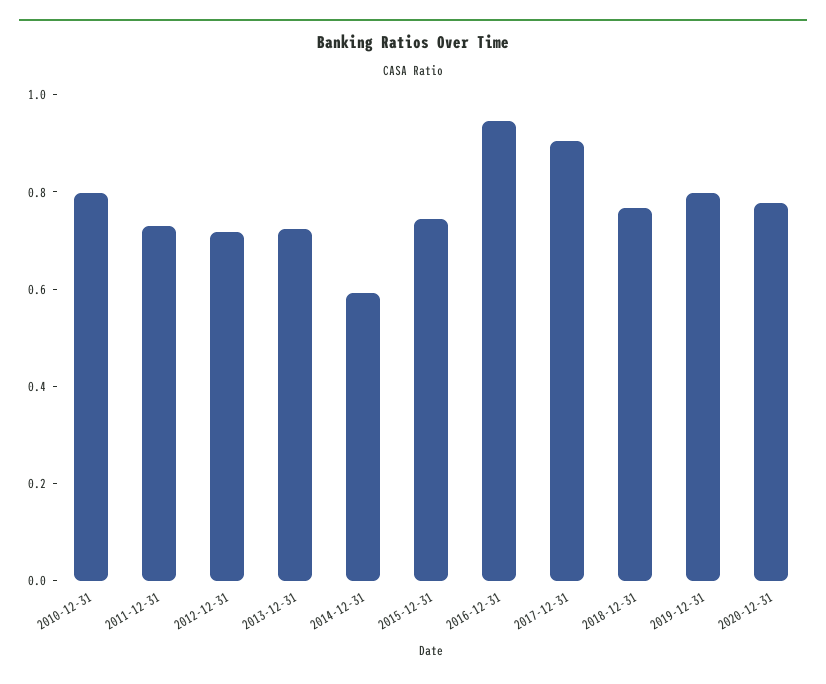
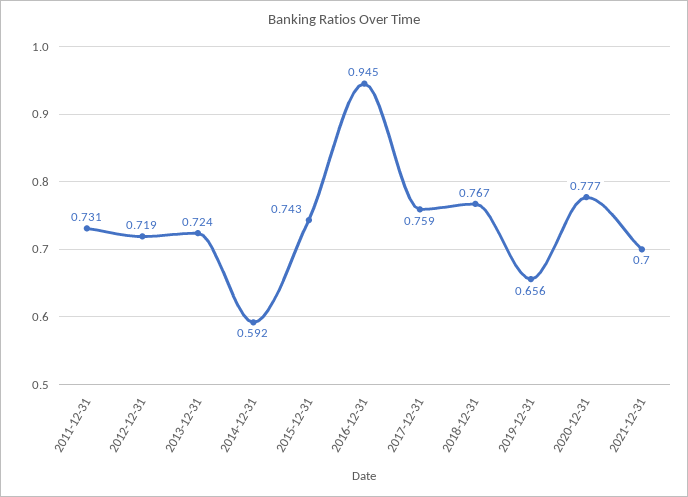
2010-12-31: 0.8 -> none
2017-12-31: 0.9 -> 0.759
2019-12-31: 0.8 -> 0.656
2021-12-31: none -> 0.7

